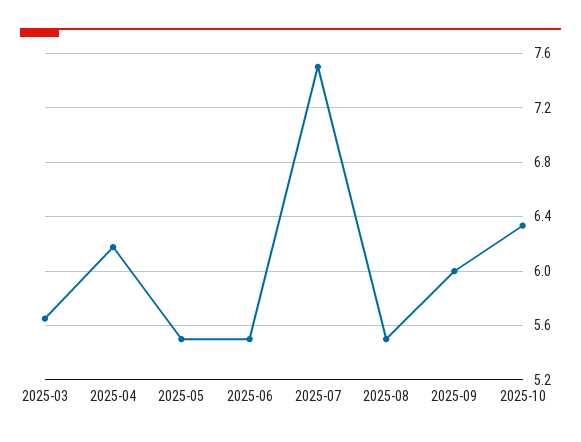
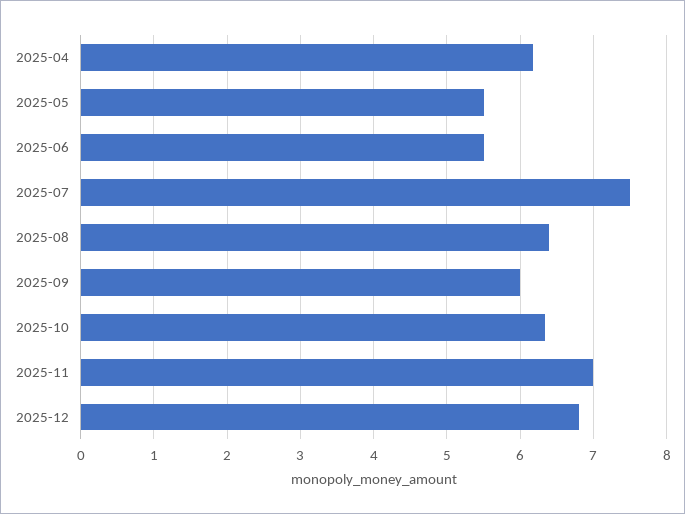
2025-03: 5.65 -> none
2025-08: 5.5 -> 6.4
2025-11: none -> 7
2025-12: none -> 6.8

